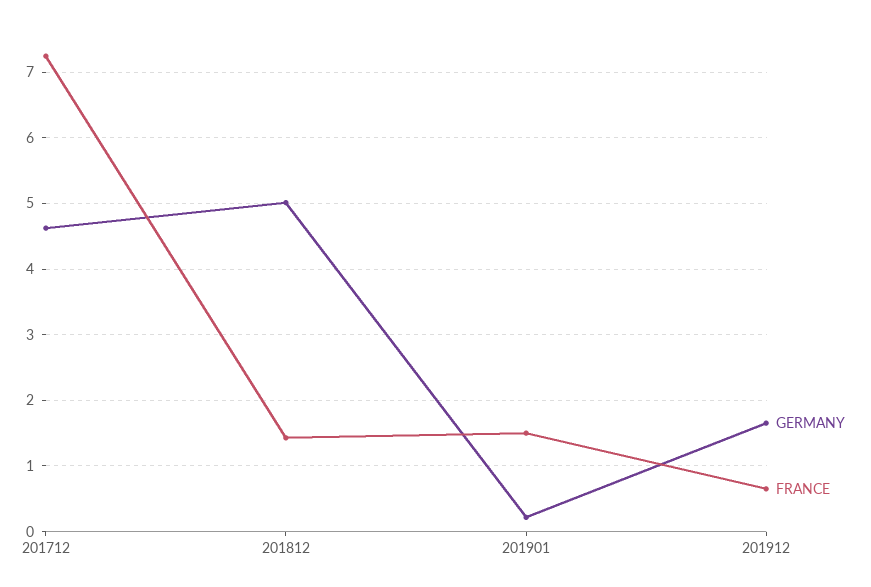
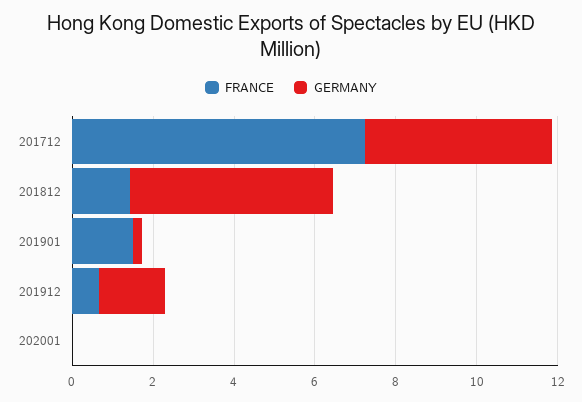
FRANCE, 202001: none -> 0
GERMANY, 202001: none -> 0

